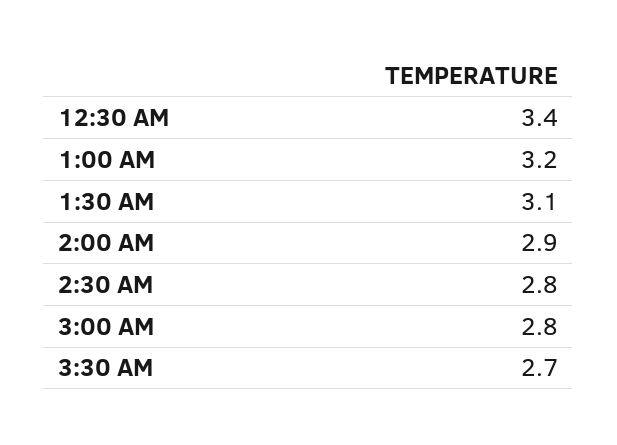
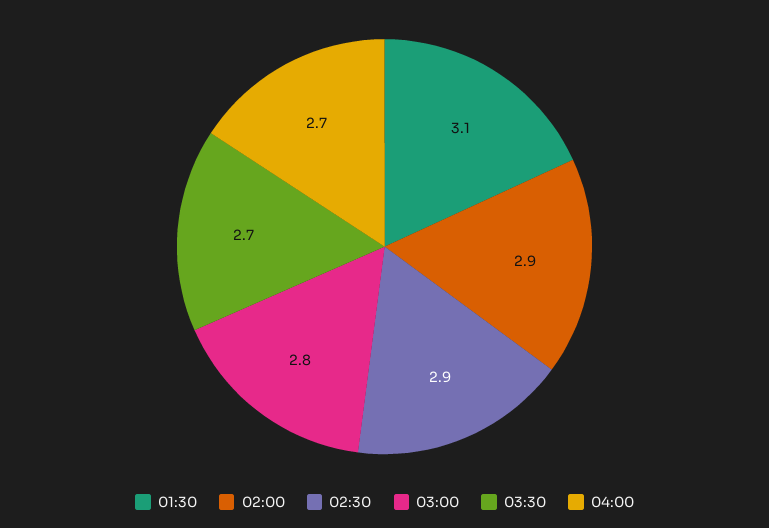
12:30 AM: 3.4 -> none
1:00 AM: 3.2 -> none
2:30 AM: 2.8 -> 2.9
04:00: none -> 2.7

